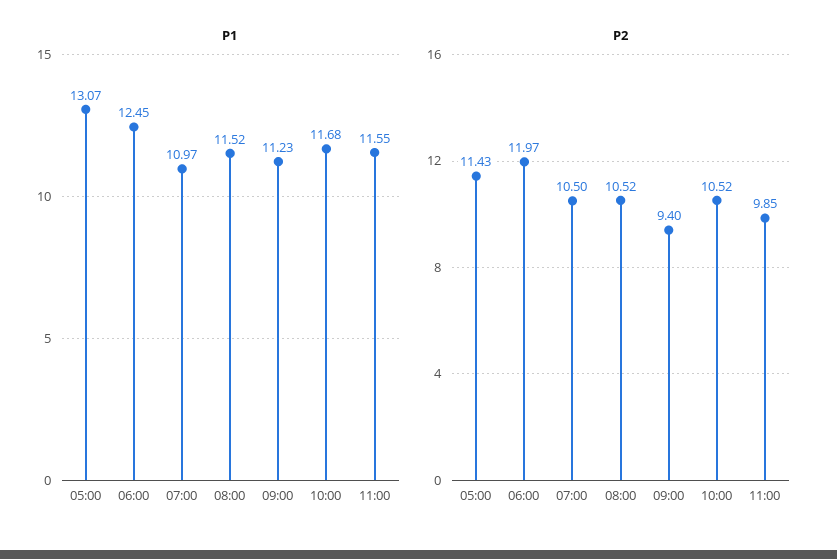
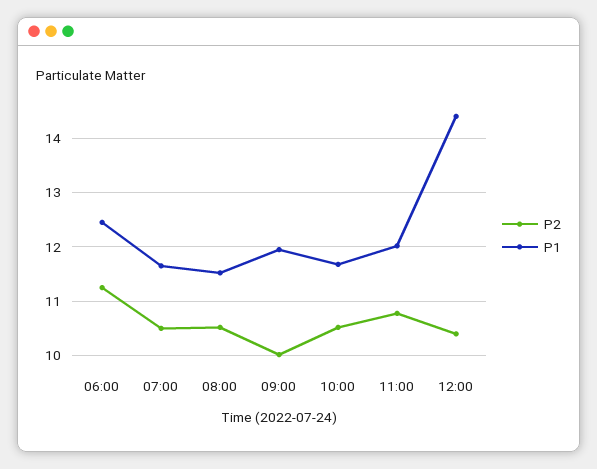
P1, 05:00: 13.07 -> none
P1, 07:00: 10.97 -> 11.6
P1, 09:00: 11.23 -> 12
P1, 11:00: 11.55 -> 12
P2, 05:00: 11.43 -> none
P2, 06:00: 11.97 -> 11.2
P2, 09:00: 9.4 -> 10
P2, 11:00: 9.85 -> 10.8
P2, 12:00: none -> 10.4
P1, 12:00: none -> 14.4

